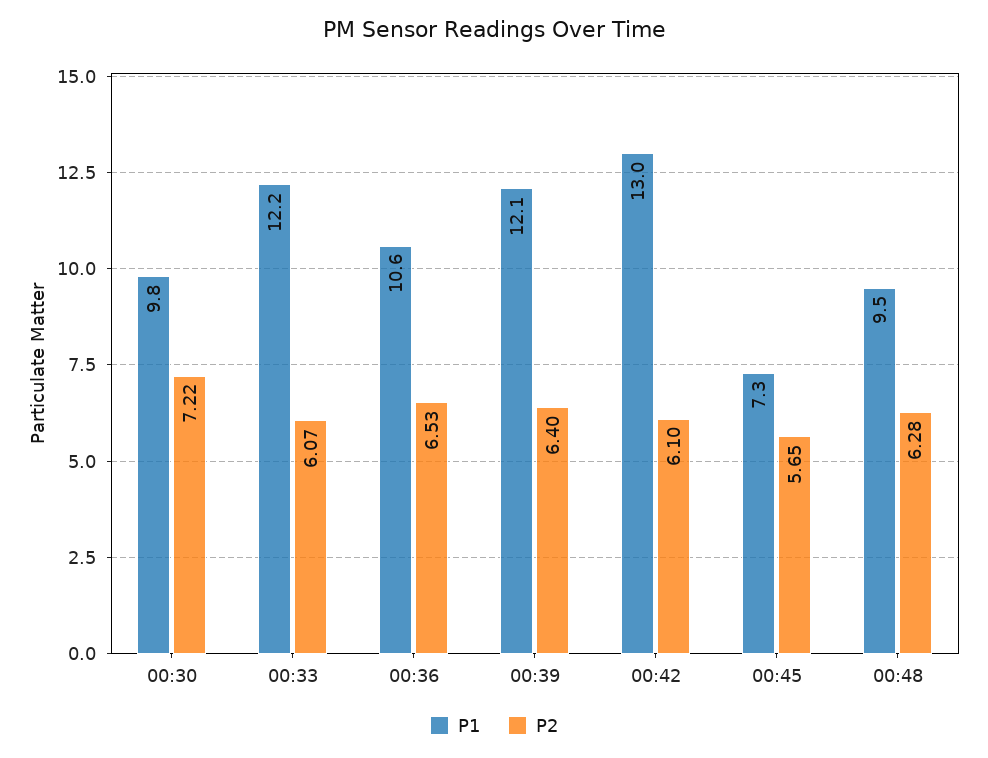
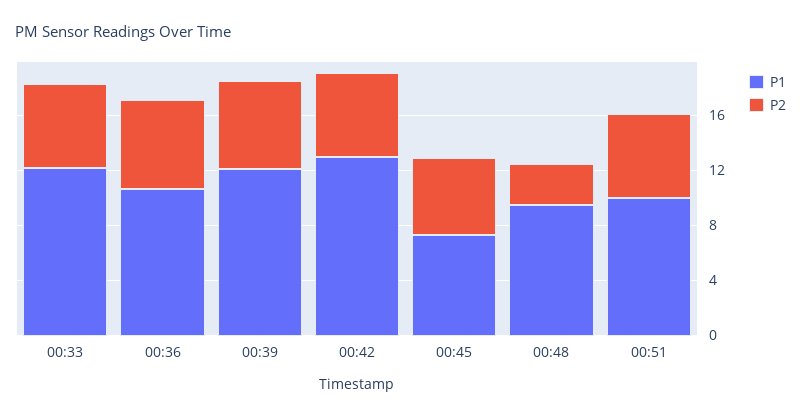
P1, 00:30: 9.8 -> none
P2, 00:30: 7.22 -> none
P2, 00:48: 6.28 -> 3
P1, 00:51: none -> 10
P2, 00:51: none -> 6

